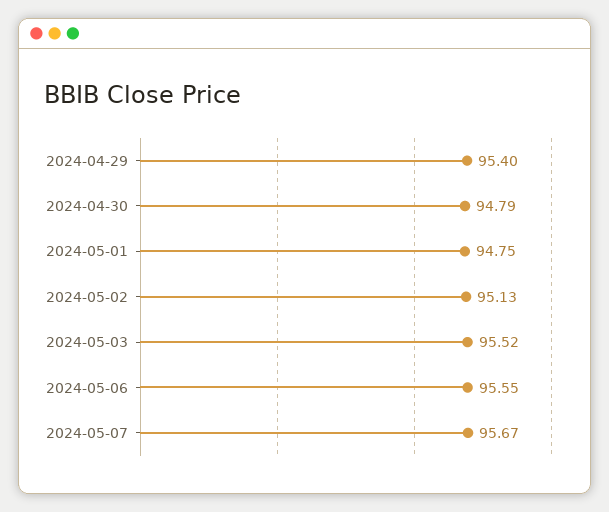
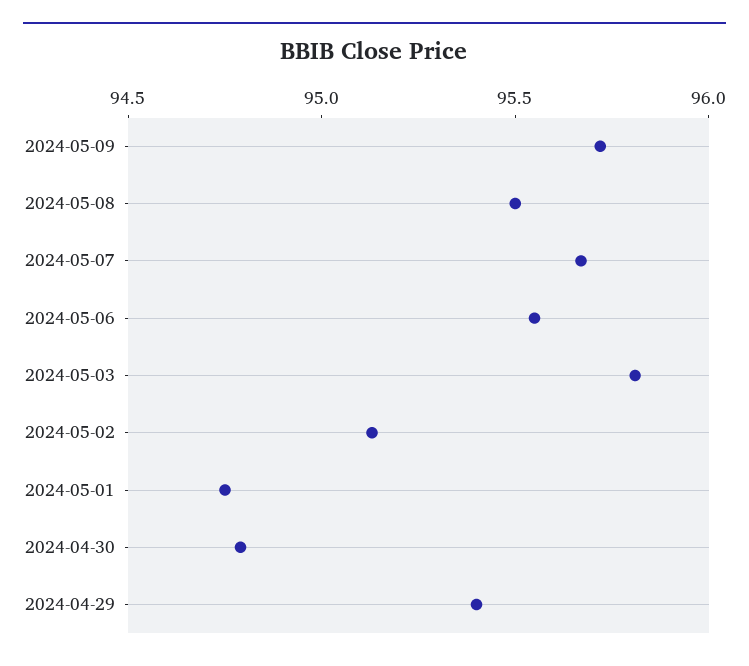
2024-05-03: 95.52 -> 95.8
2024-05-09: none -> 95.7
2024-05-08: none -> 95.5

